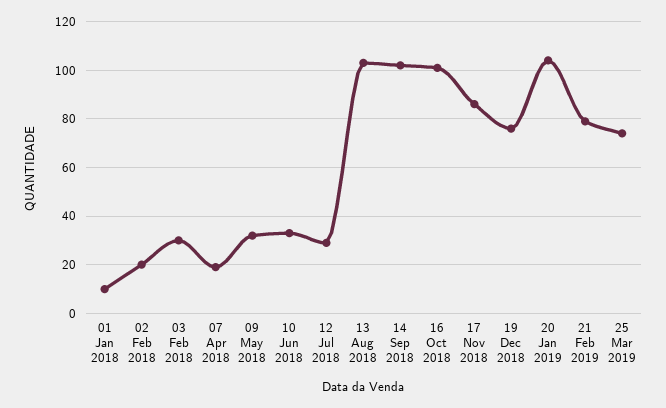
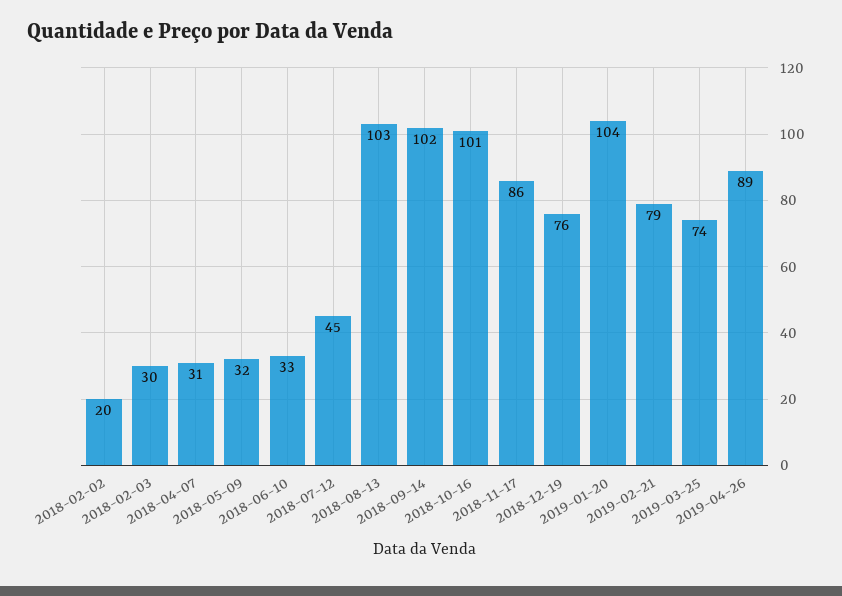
01 Jan 2018: 10 -> none
07 Apr 2018: 20 -> 31
12 Jul 2018: 30 -> 45
2019-04-26: none -> 89

